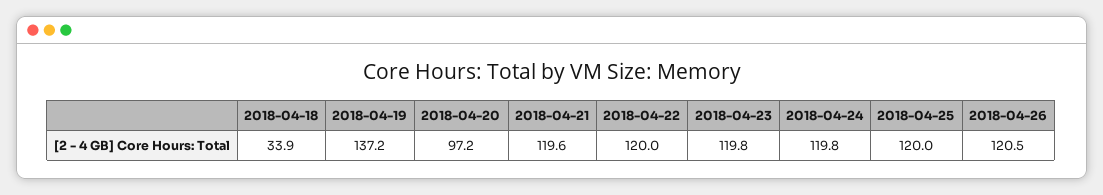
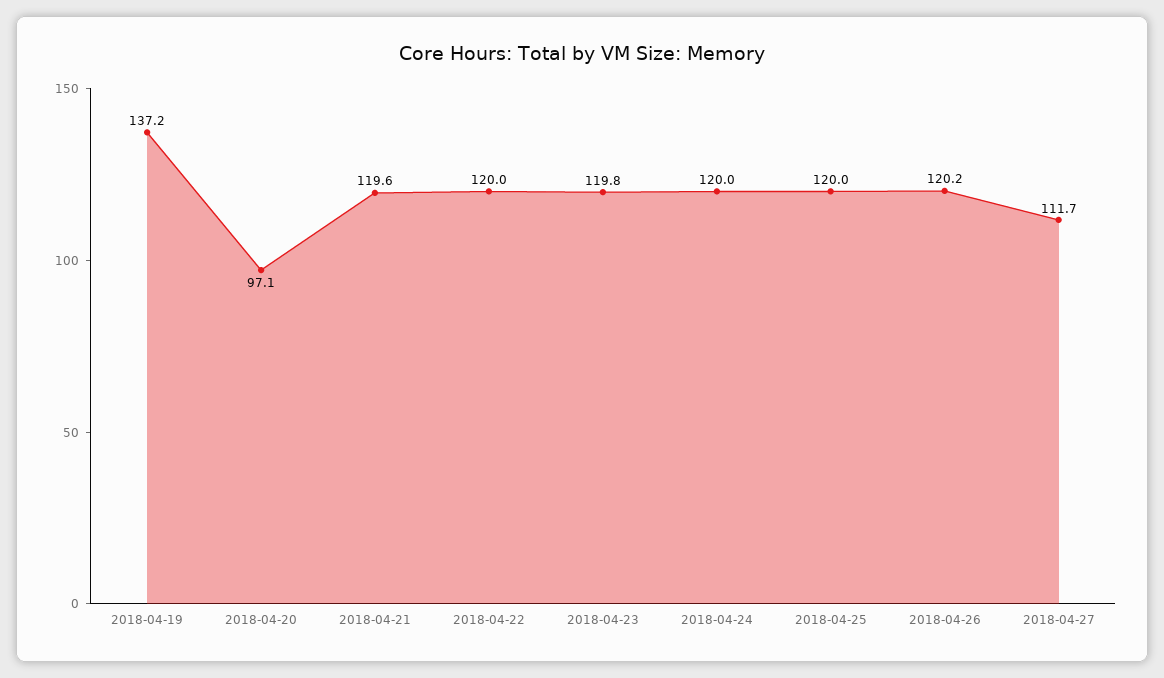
2018-04-18: 33.9 -> none
2018-04-20: 97.2 -> 97.1
2018-04-24: 119.8 -> 120
2018-04-26: 120.5 -> 120.2
2018-04-27: none -> 111.7

